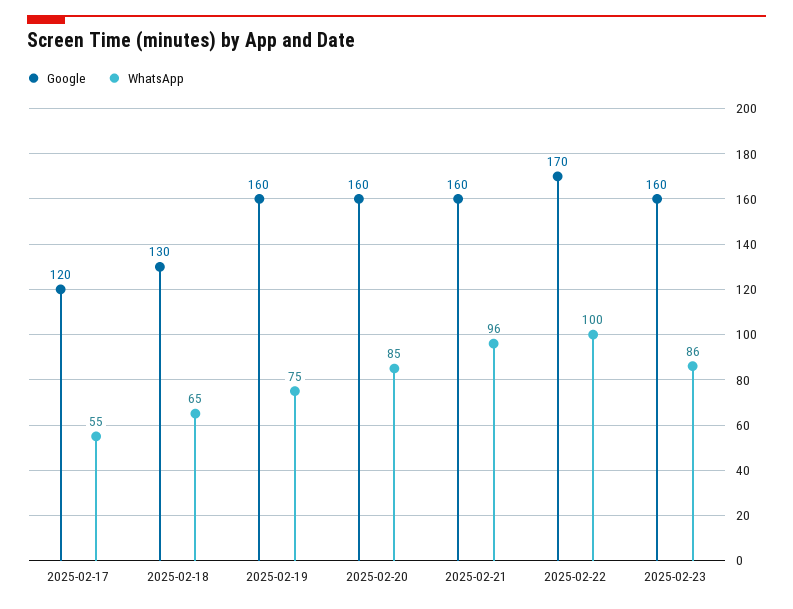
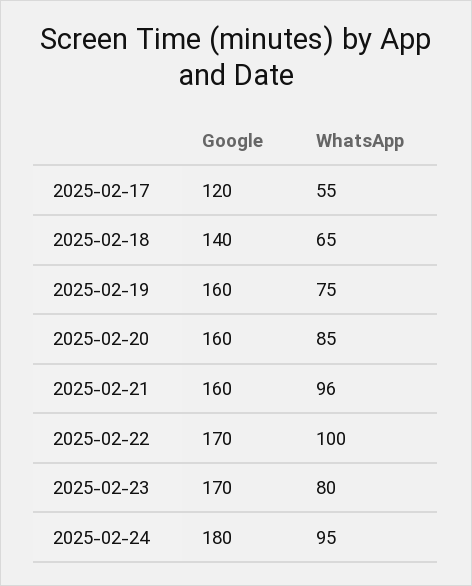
Google, 2025-02-18: 130 -> 140
Google, 2025-02-23: 160 -> 170
WhatsApp, 2025-02-23: 86 -> 80
Google, 2025-02-24: none -> 180
WhatsApp, 2025-02-24: none -> 95

